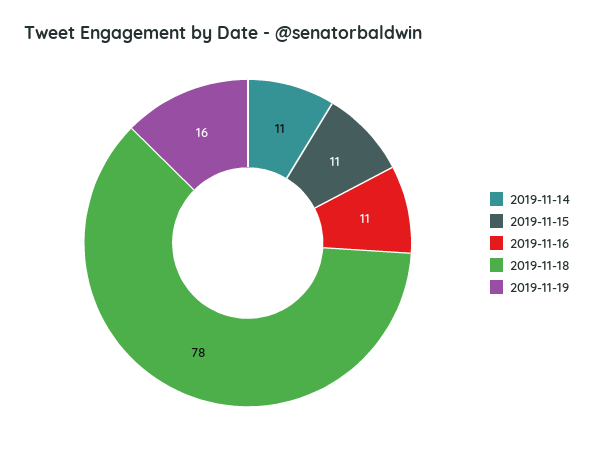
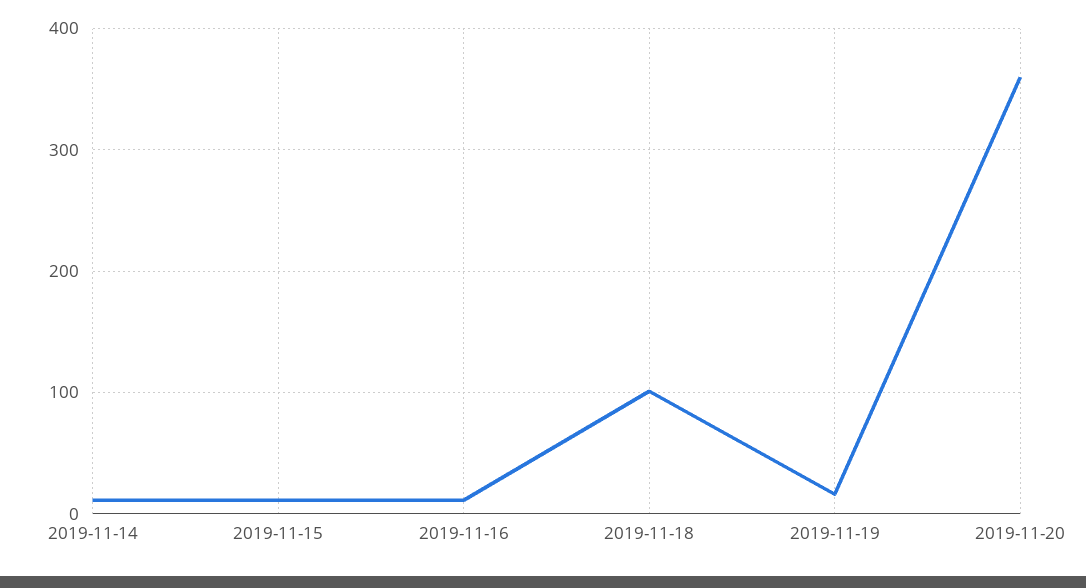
2019-11-18: 78 -> 100
2019-11-20: none -> 360

